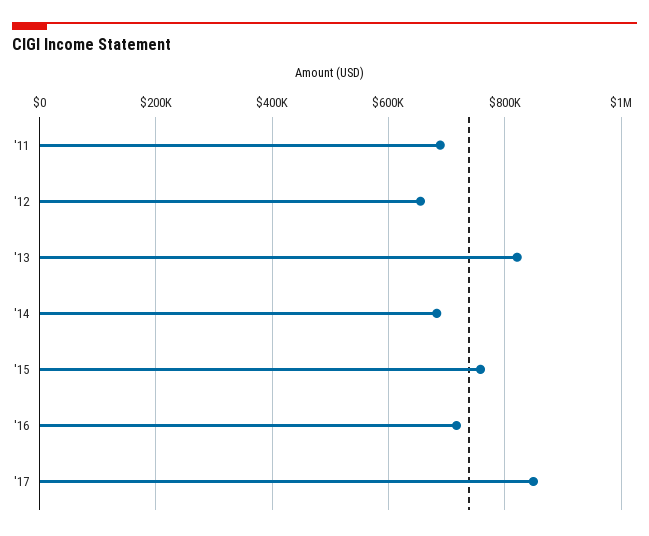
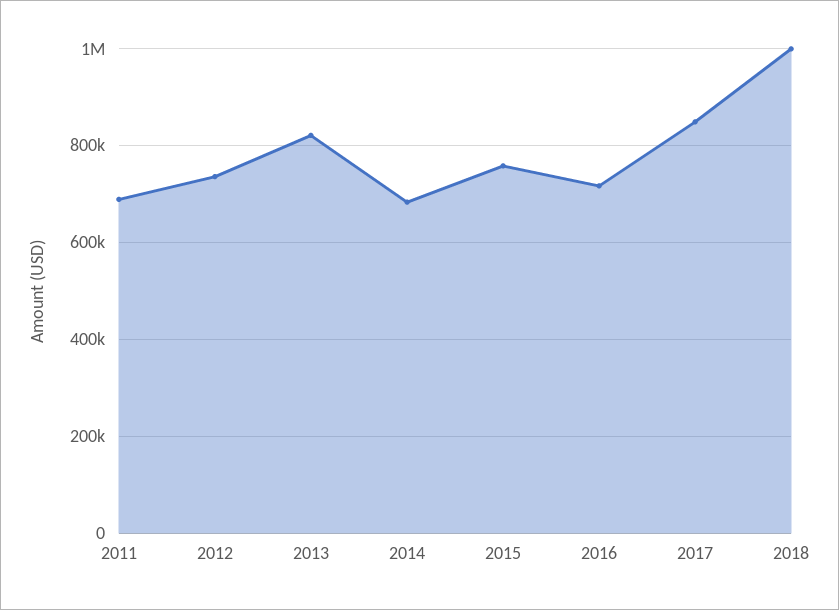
'12: 660000 -> 740000
2018: none -> 1000000

